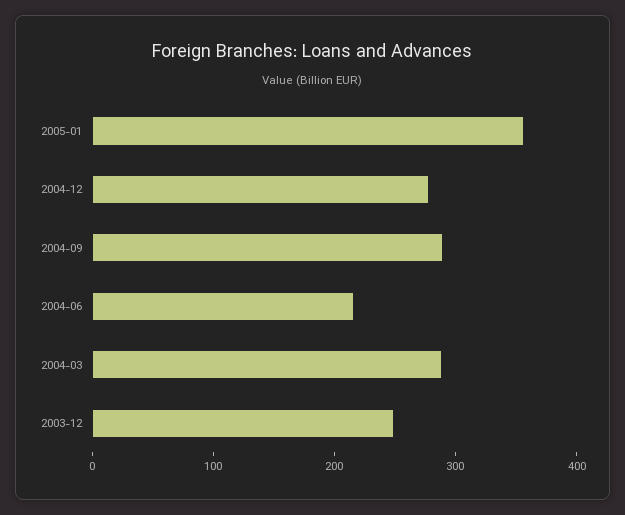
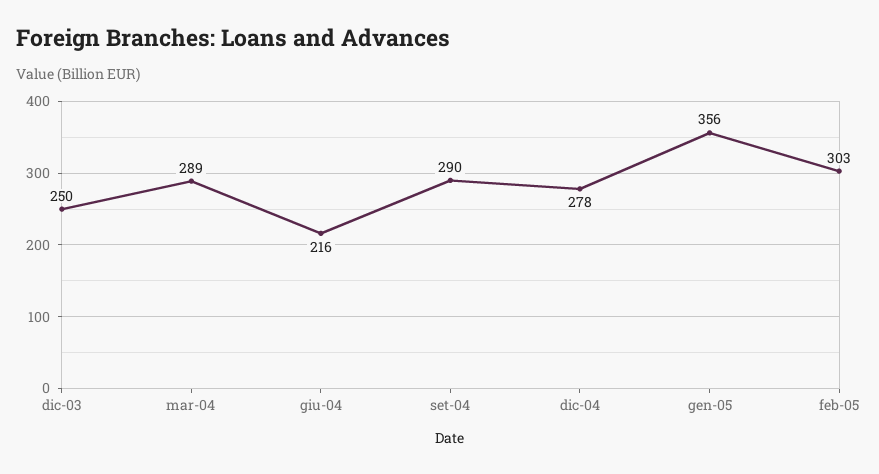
feb-05: none -> 303

